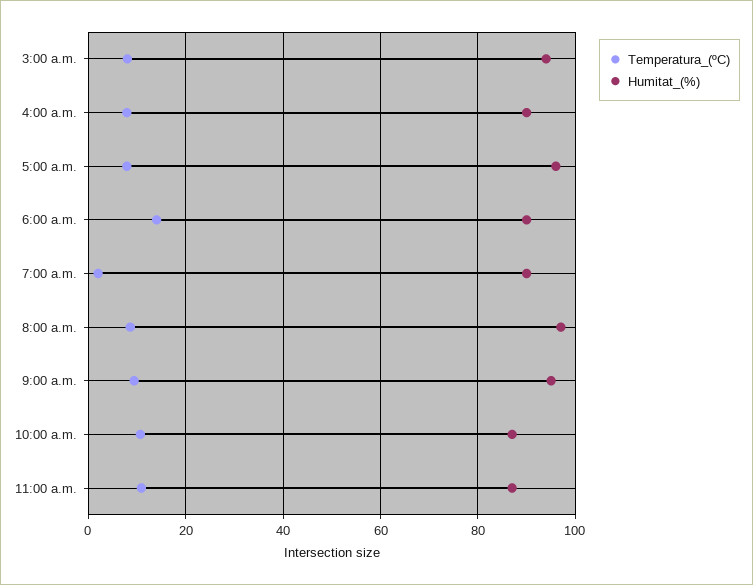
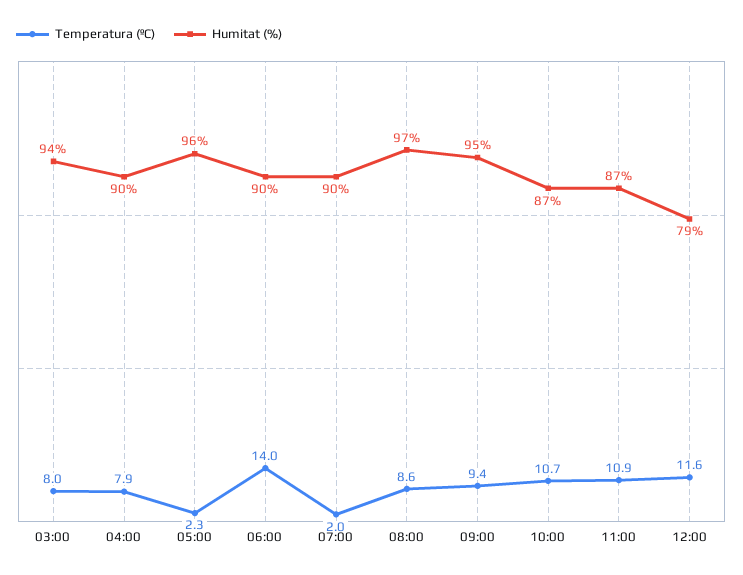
Temperatura_(ºC), 5:00 a.m.: 8 -> 2.3
Temperatura_(ºC), 12:00: none -> 11.6
Humitat_(%), 12:00: none -> 79

